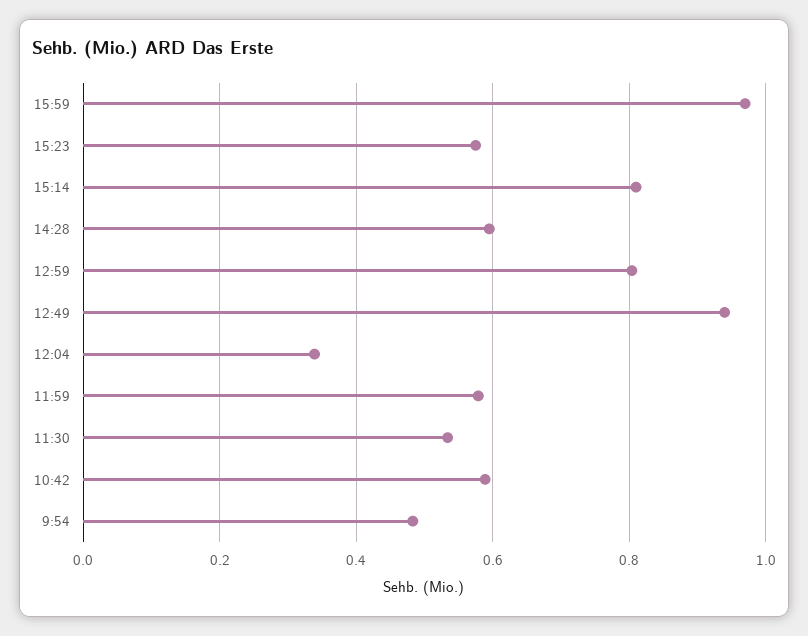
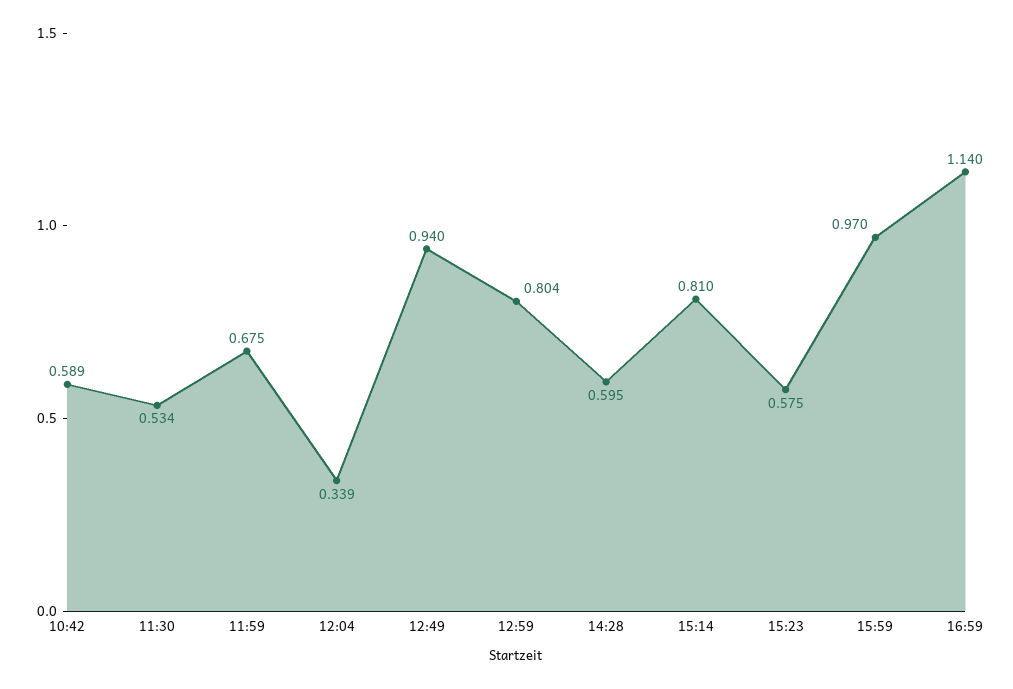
11:59: 0.58 -> 0.675
9:54: 0.48 -> none
16:59: none -> 1.14

